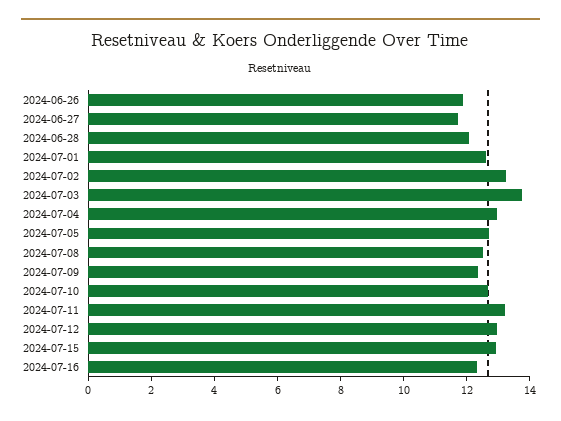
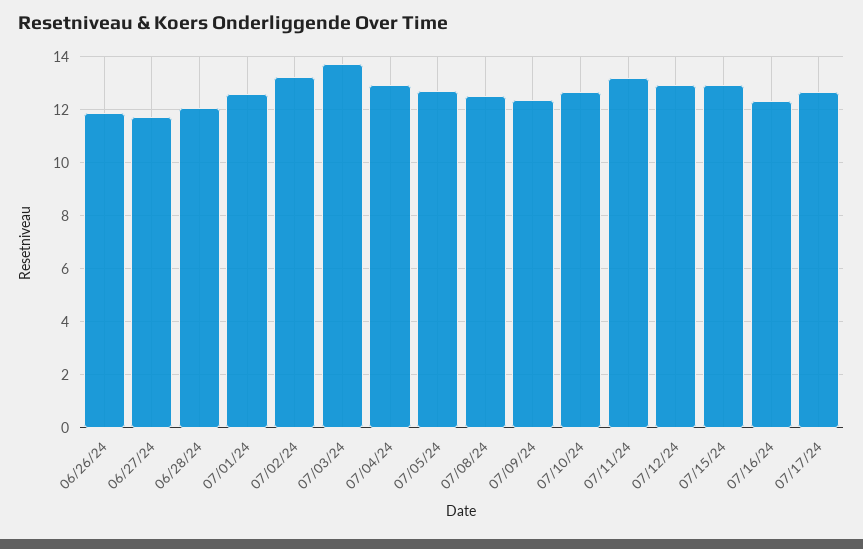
07/17/24: none -> 12.75

